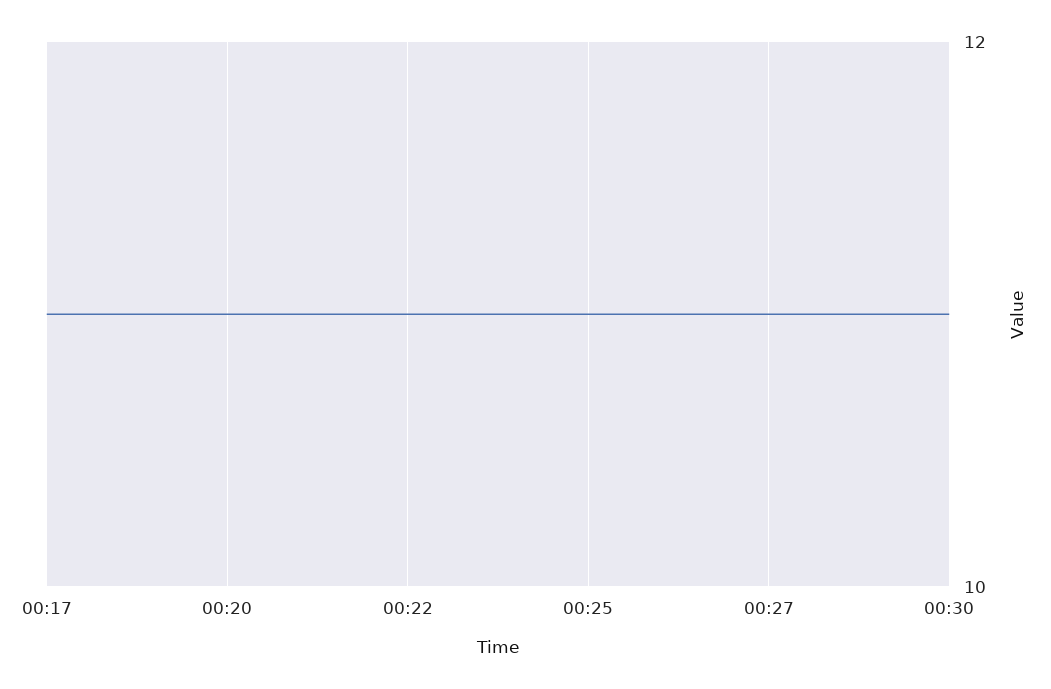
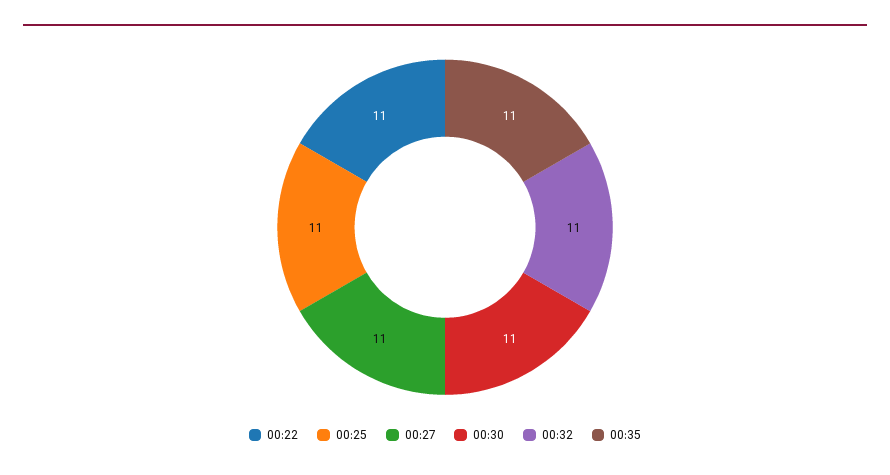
00:17: 11 -> none
00:20: 11 -> none
00:32: none -> 11
00:35: none -> 11

